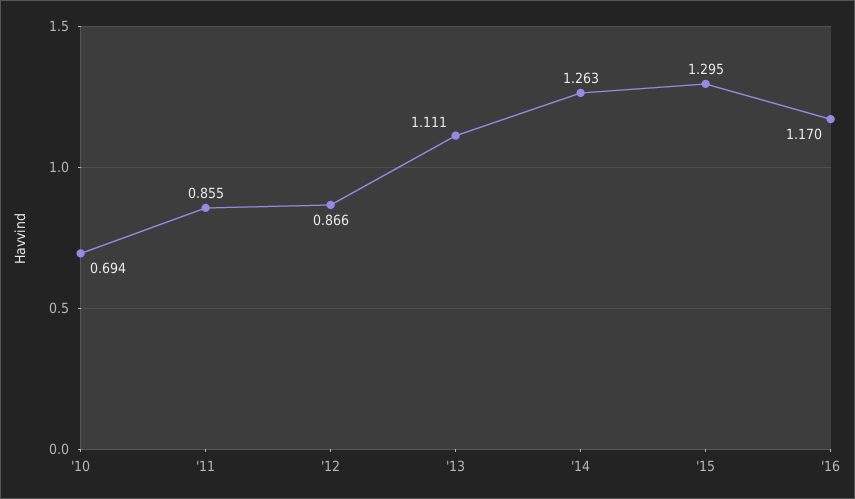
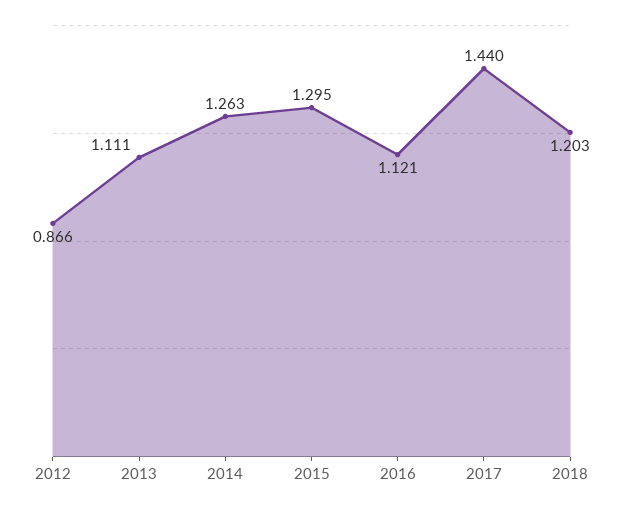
'10: 0.694 -> none
'11: 0.855 -> none
'16: 1.17 -> 1.121
2017: none -> 1.44
2018: none -> 1.203

